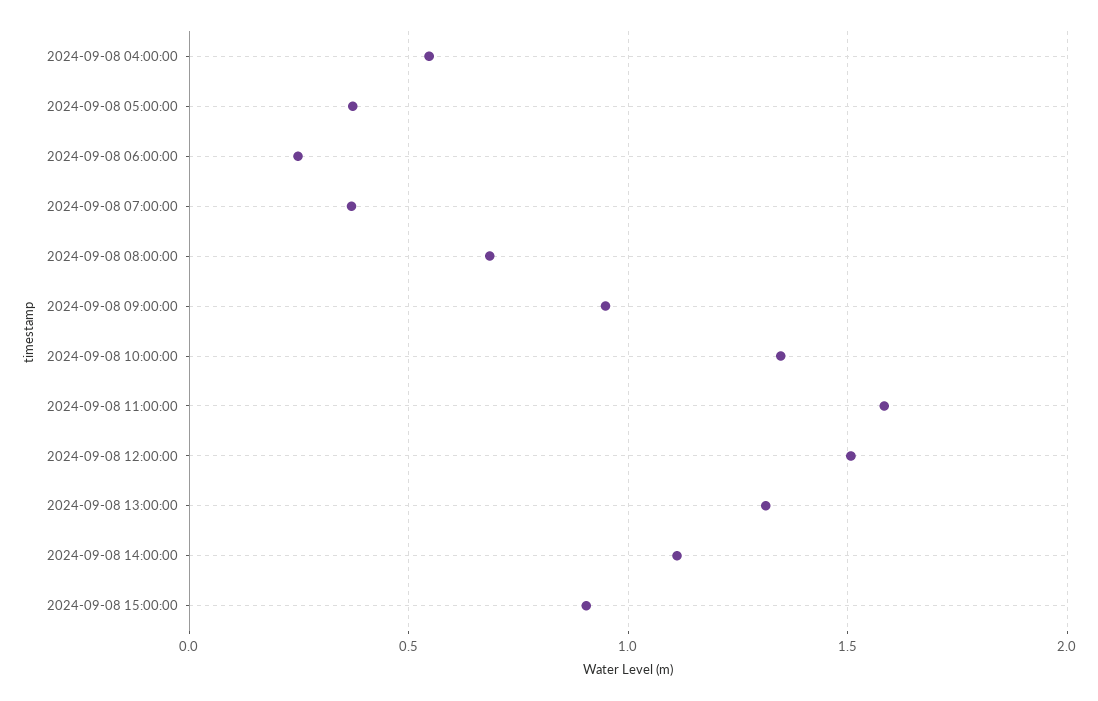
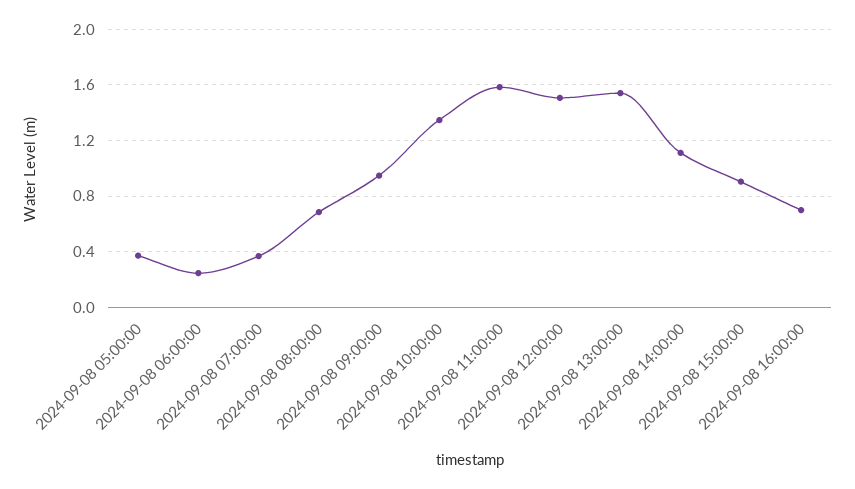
2024-09-08 04:00:00: 0.55 -> none
2024-09-08 13:00:00: 1.3 -> 1.55
2024-09-08 16:00:00: none -> 0.7

